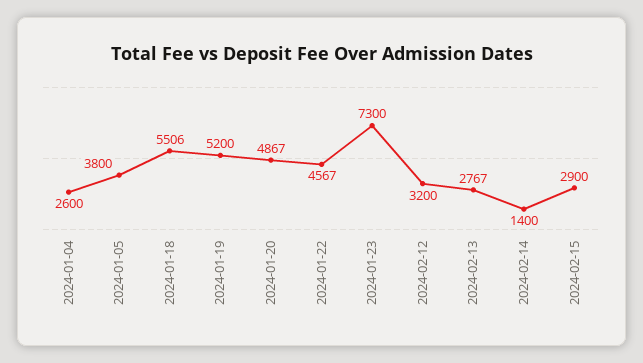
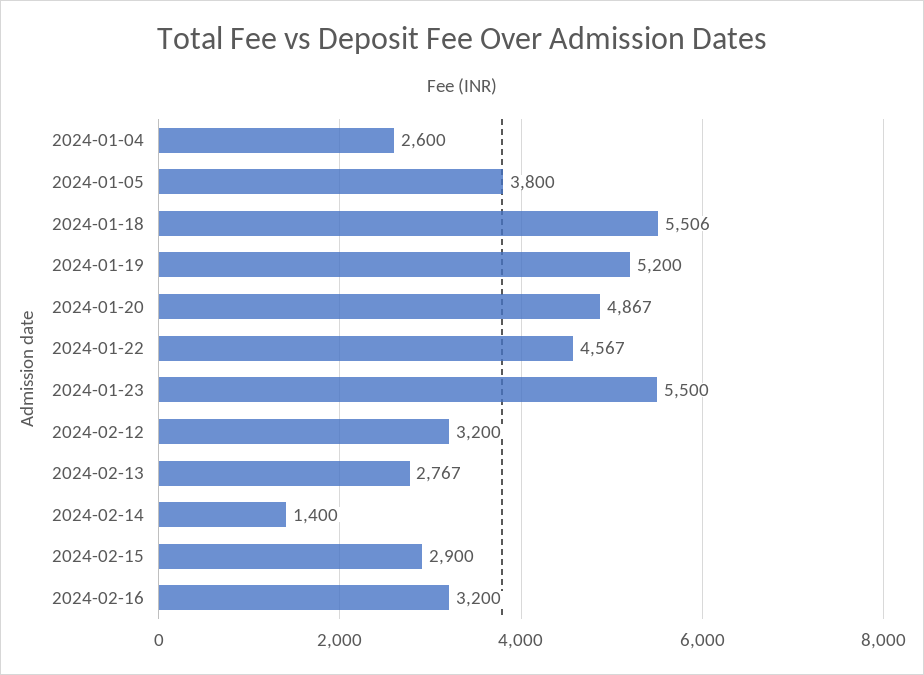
2024-01-23: 7300 -> 5500
2024-02-16: none -> 3200

